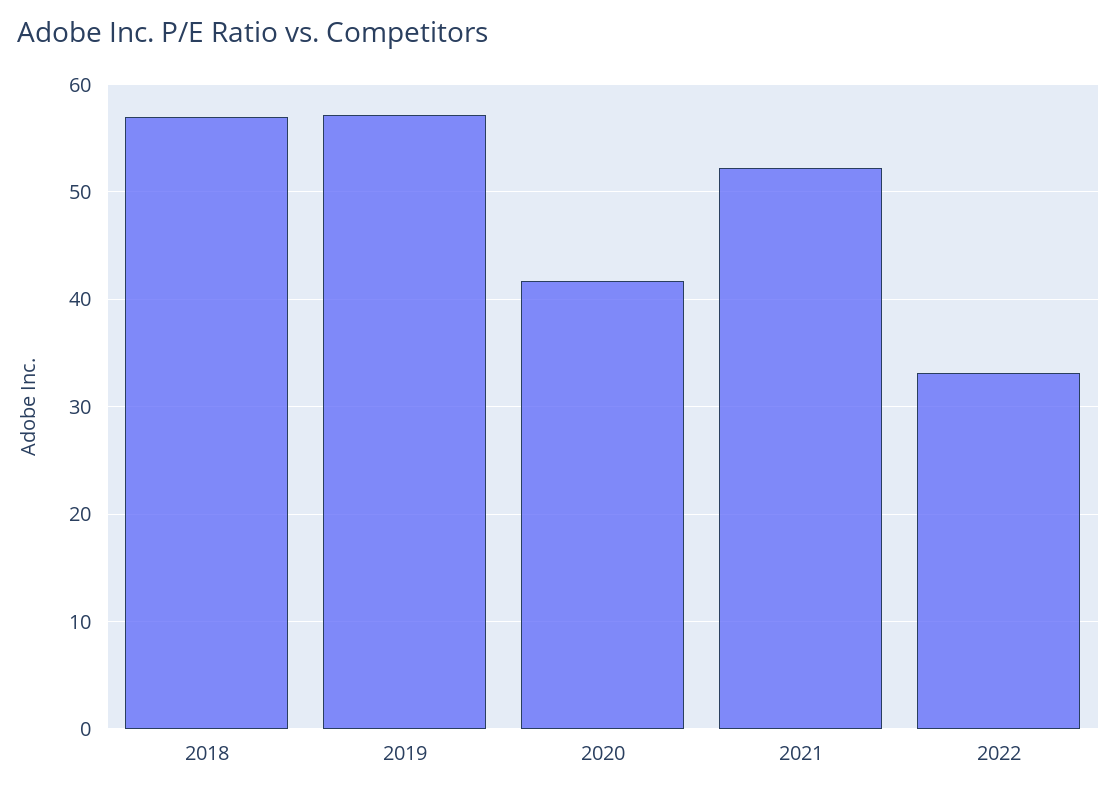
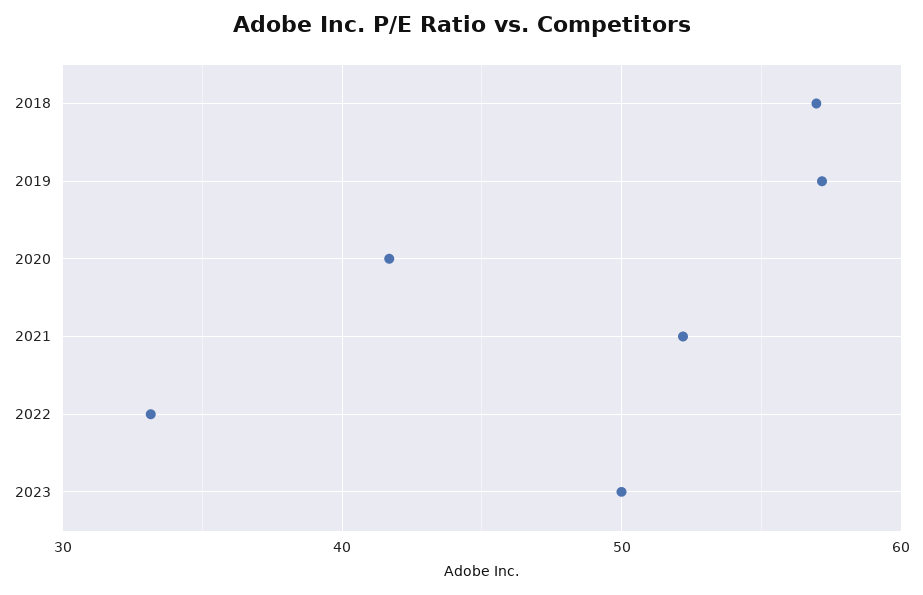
2023: none -> 50

